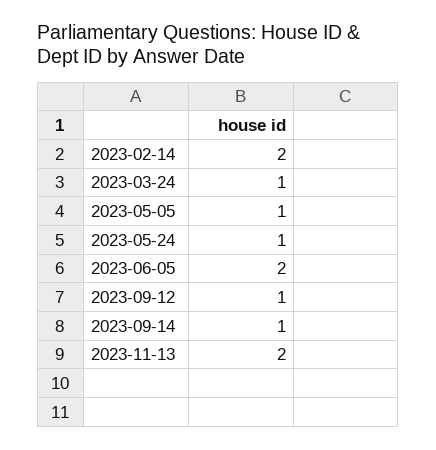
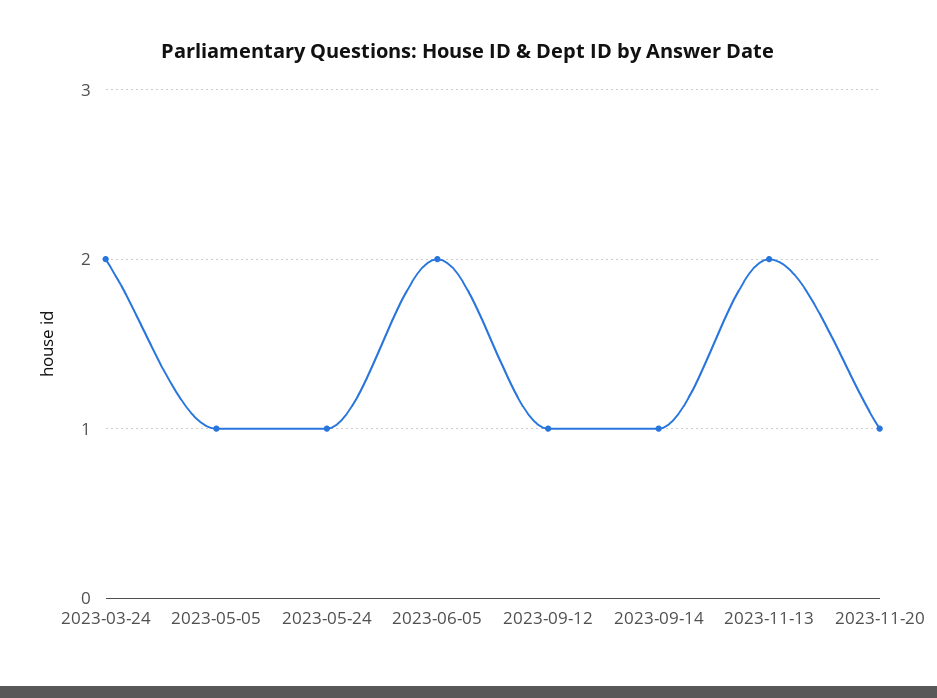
2023-02-14: 2 -> none
2023-03-24: 1 -> 2
2023-11-20: none -> 1

